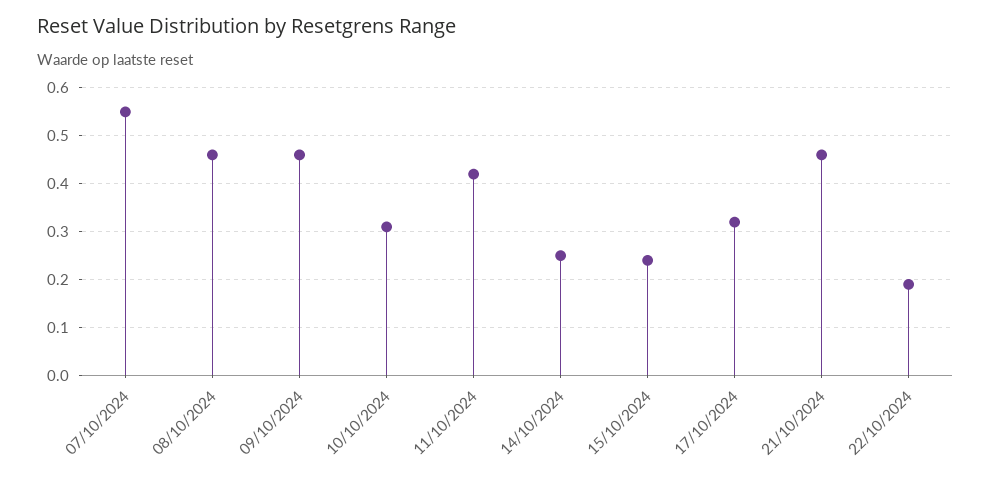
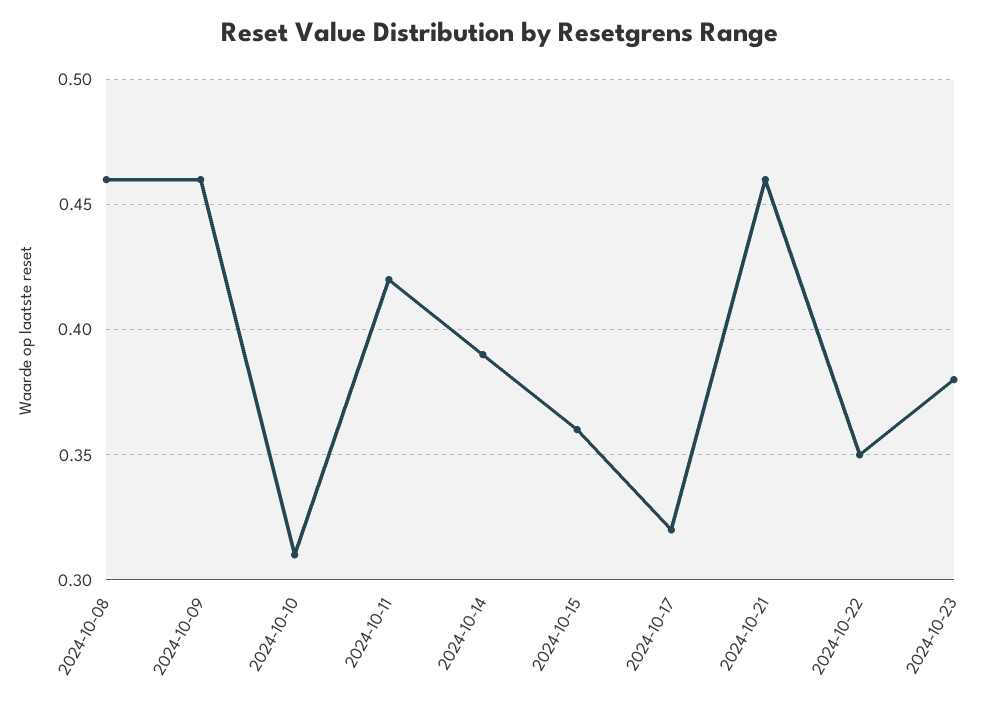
07/10/2024: 0.55 -> none
14/10/2024: 0.25 -> 0.39
15/10/2024: 0.25 -> 0.36
22/10/2024: 0.2 -> 0.35
2024-10-23: none -> 0.38

